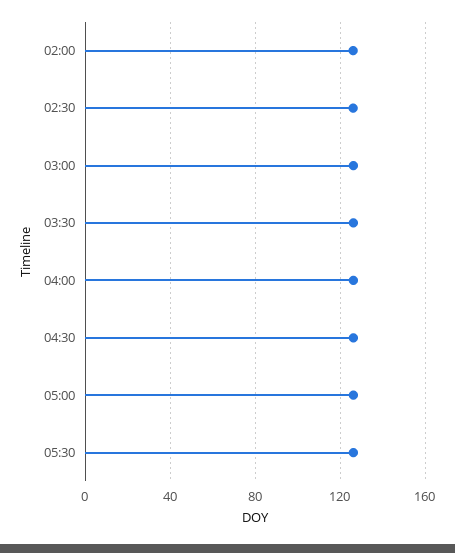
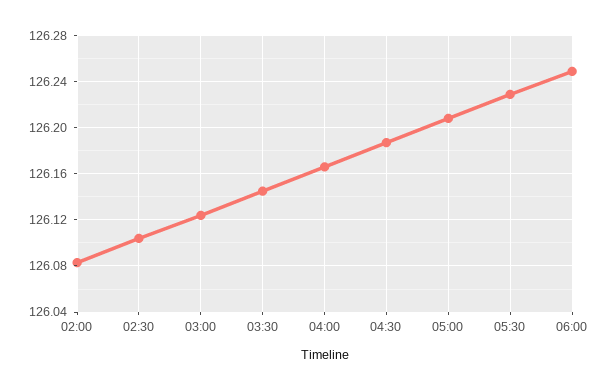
06:00: none -> 126.25

